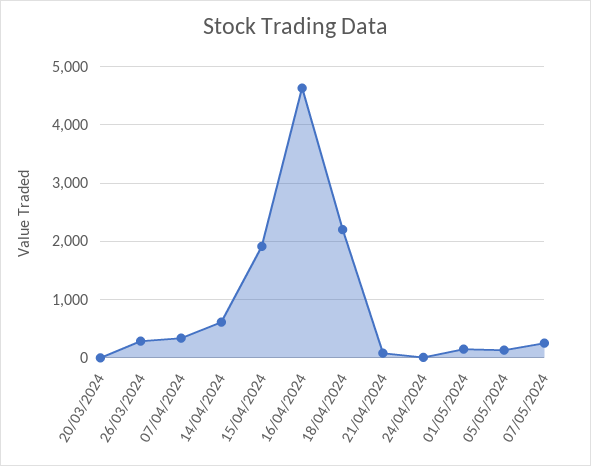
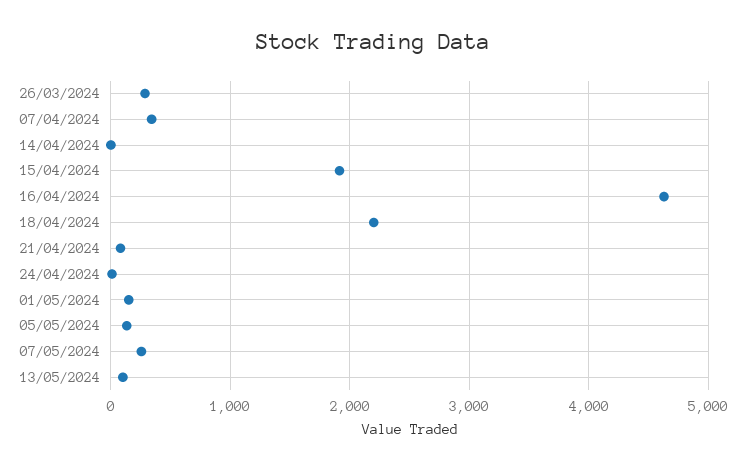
20/03/2024: 0 -> none
14/04/2024: 600 -> 0
13/05/2024: none -> 100

